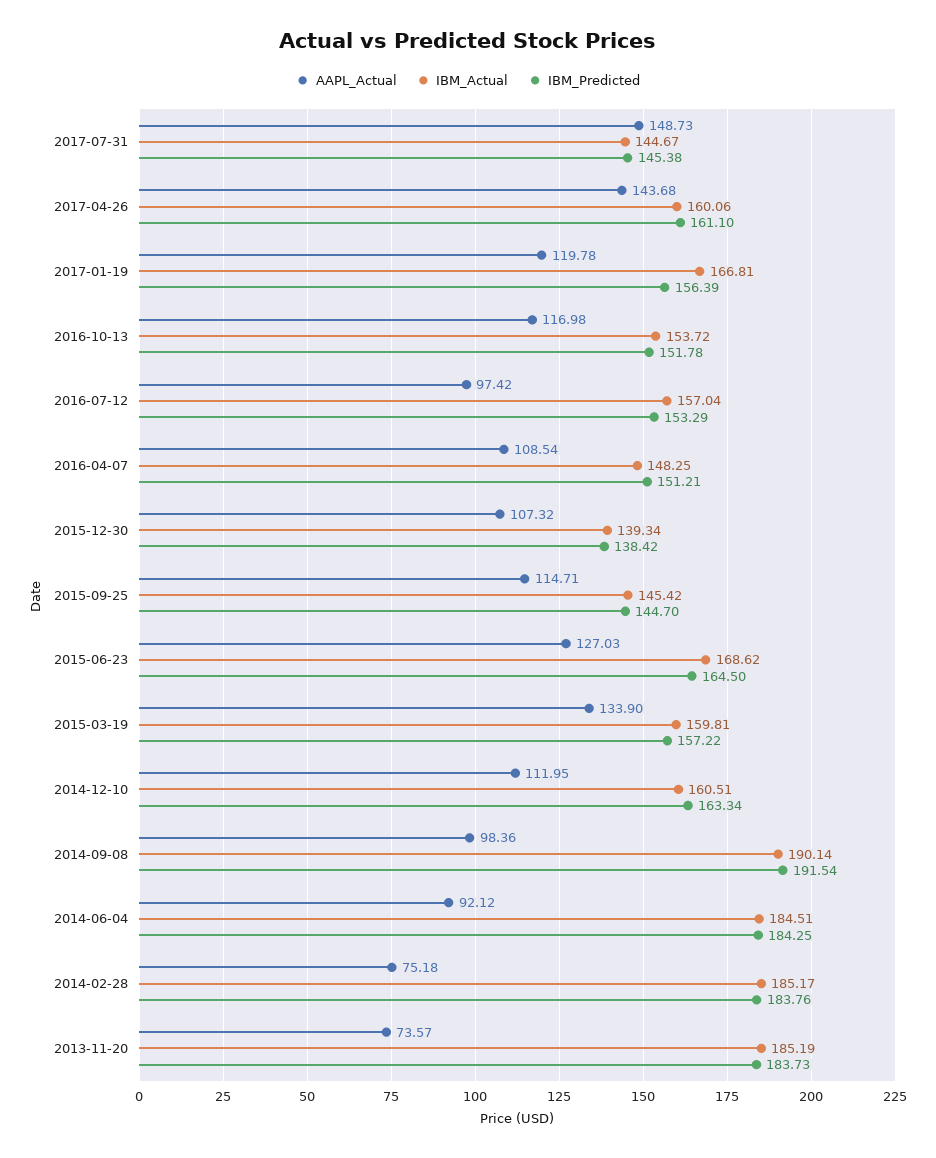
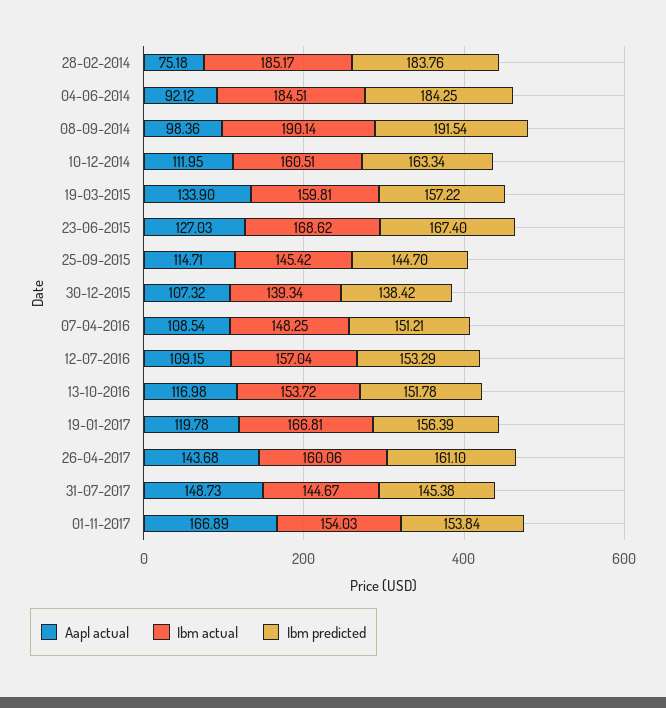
AAPL_Actual, 2016-07-12: 97.42 -> 109.15
IBM_Predicted, 2015-06-23: 164.5 -> 167.4
AAPL_Actual, 2013-11-20: 73.57 -> none
IBM_Actual, 2013-11-20: 185.19 -> none
IBM_Predicted, 2013-11-20: 183.73 -> none
AAPL_Actual, 01-11-2017: none -> 166.89
IBM_Actual, 01-11-2017: none -> 154.03
IBM_Predicted, 01-11-2017: none -> 153.84

